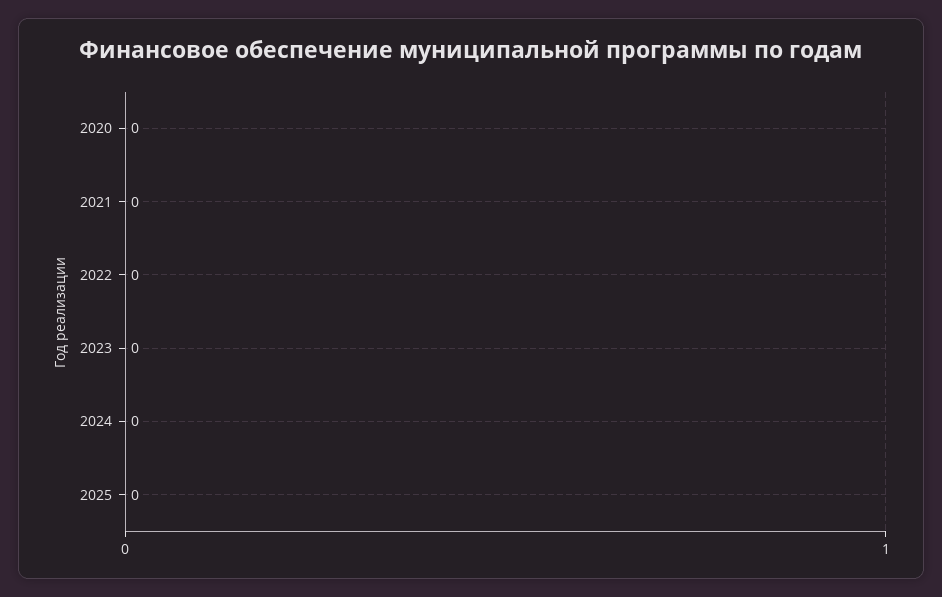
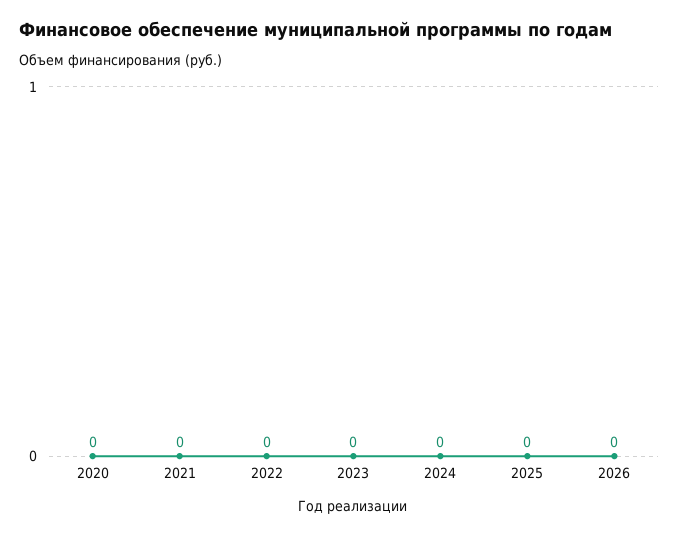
2026: none -> 0

